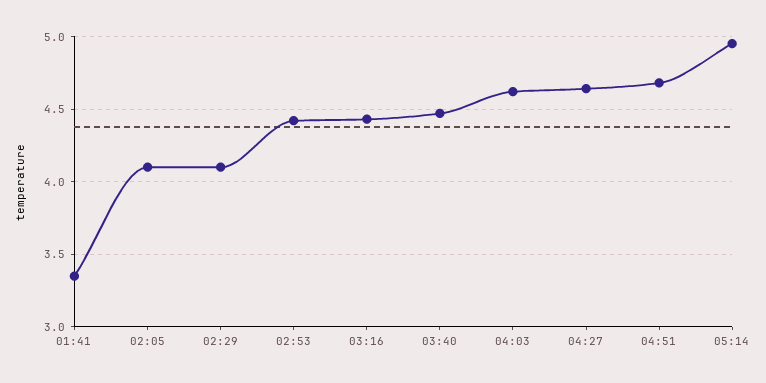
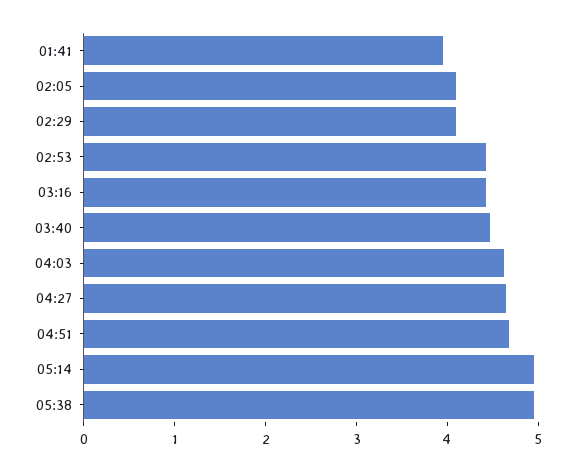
01:41: 3.35 -> 4
05:38: none -> 5

